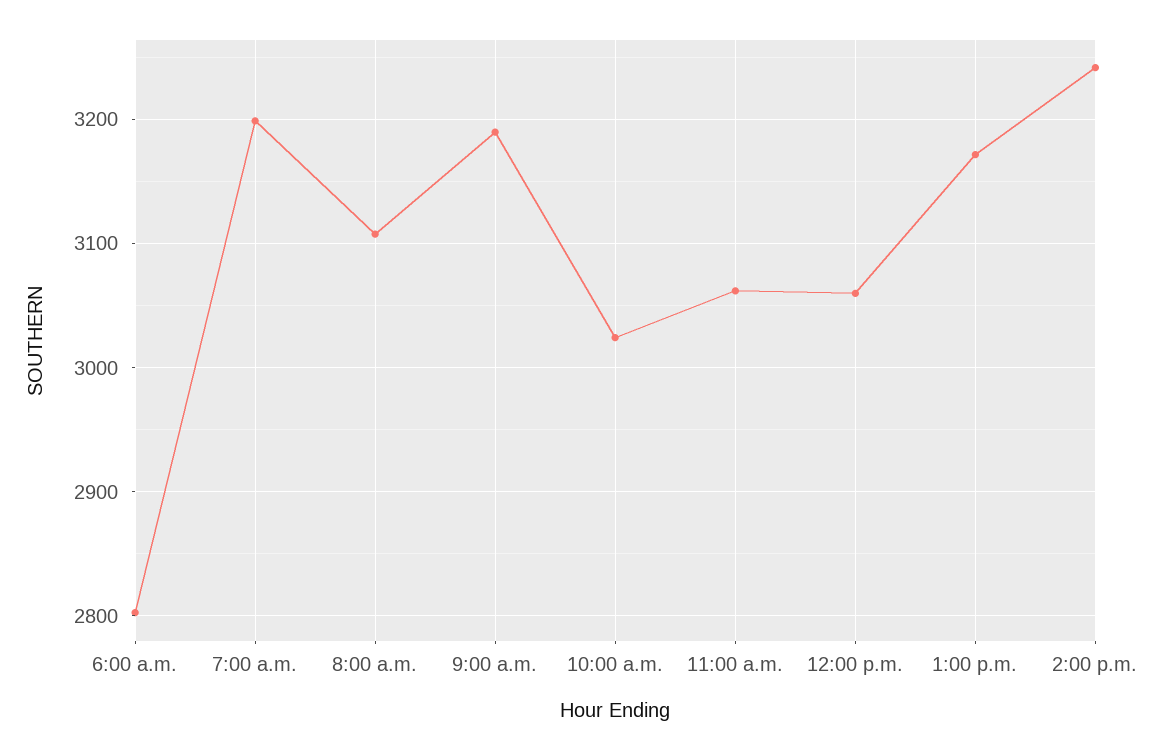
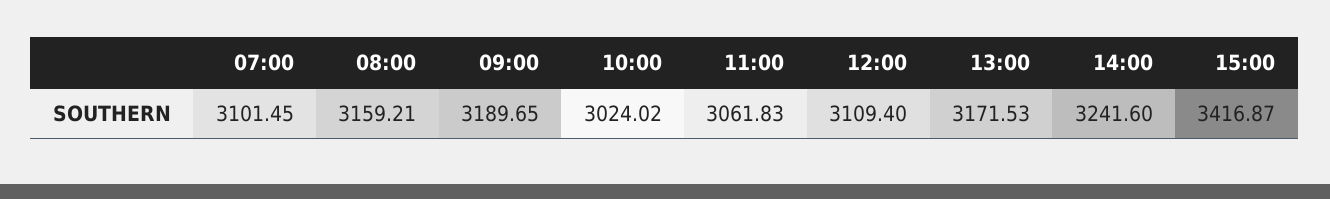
6:00 a.m.: 2800 -> none
7:00 a.m.: 3200 -> 3101.45
8:00 a.m.: 3110 -> 3159.21
12:00 p.m.: 3060 -> 3109.4
15:00: none -> 3416.87

